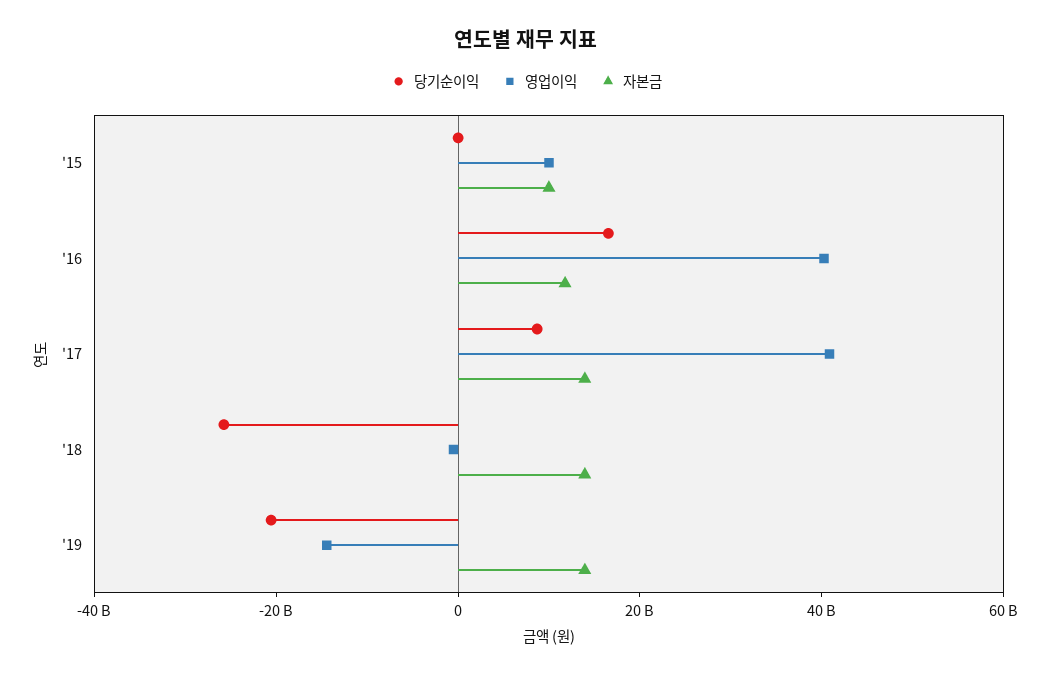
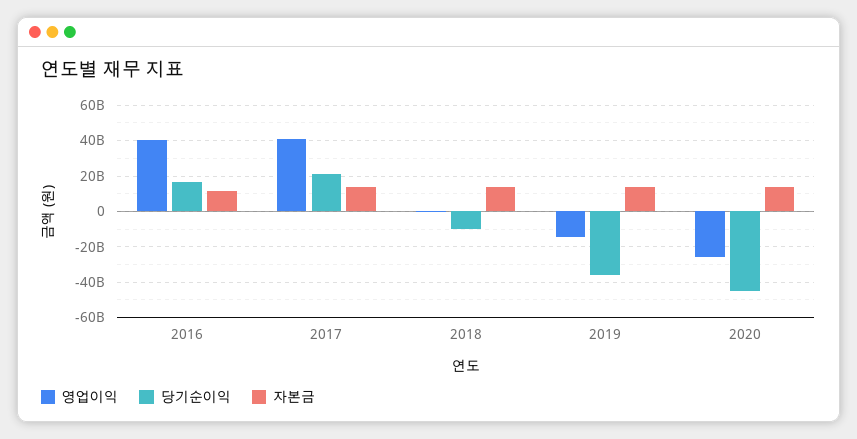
당기순이익, '15: 0 -> none
영업이익, '15: 10000000000 -> none
자본금, '15: 10000000000 -> none
당기순이익, '17: 10000000000 -> 20000000000
당기순이익, '18: -25000000000 -> -10000000000
당기순이익, '19: -20000000000 -> -35000000000
영업이익, 2020: none -> -25000000000
당기순이익, 2020: none -> -45000000000
자본금, 2020: none -> 15000000000

